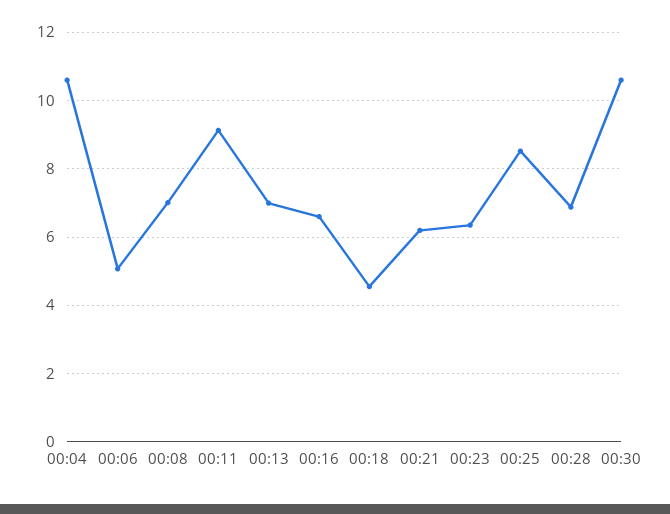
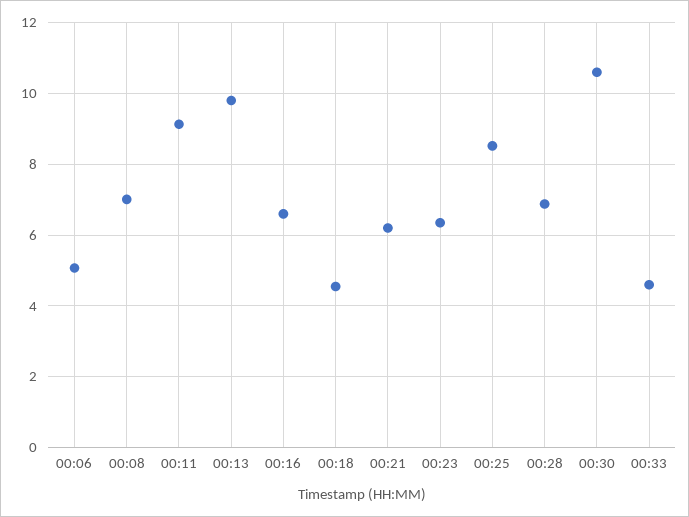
00:04: 10.6 -> none
00:13: 7 -> 9.8
00:33: none -> 4.6

